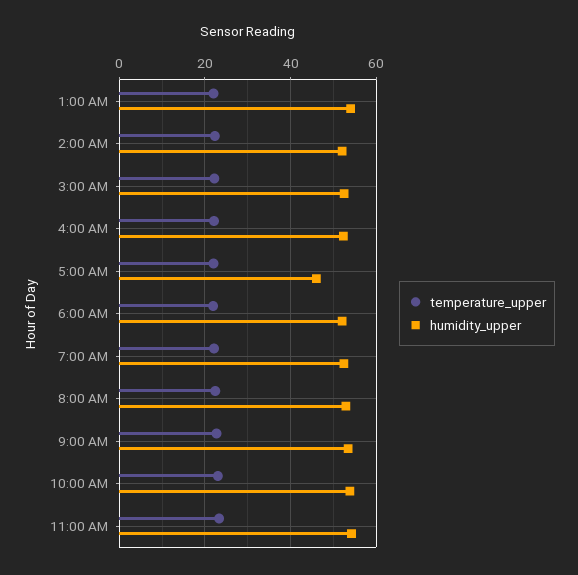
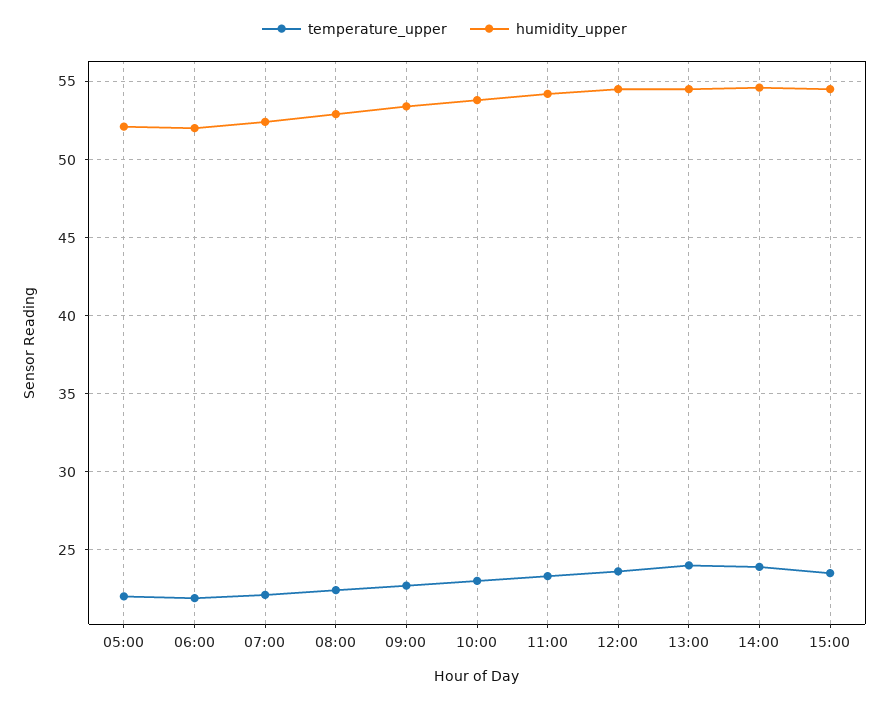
temperature_upper, 1:00 AM: 22 -> none
humidity_upper, 1:00 AM: 54 -> none
temperature_upper, 2:00 AM: 22 -> none
humidity_upper, 2:00 AM: 52 -> none
temperature_upper, 3:00 AM: 22 -> none
humidity_upper, 3:00 AM: 52 -> none
temperature_upper, 4:00 AM: 22 -> none
humidity_upper, 4:00 AM: 52 -> none
humidity_upper, 5:00 AM: 46 -> 52
temperature_upper, 12:00: none -> 23.5
humidity_upper, 12:00: none -> 54.5
temperature_upper, 13:00: none -> 24
humidity_upper, 13:00: none -> 54.5
temperature_upper, 14:00: none -> 24
humidity_upper, 14:00: none -> 54.5
temperature_upper, 15:00: none -> 23.5
humidity_upper, 15:00: none -> 54.5

